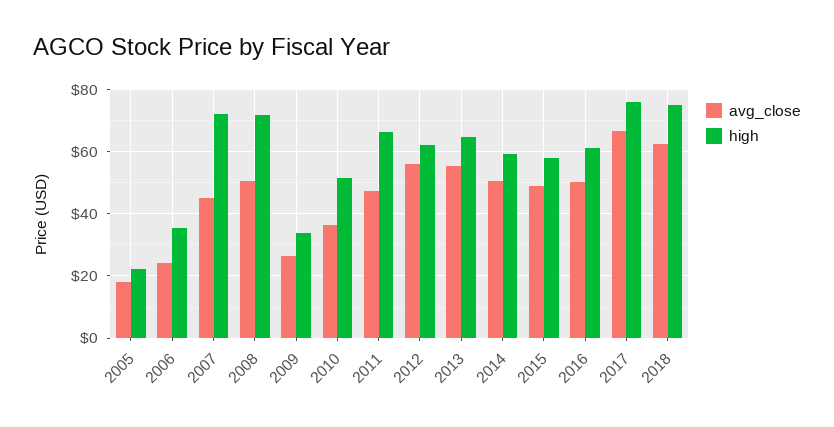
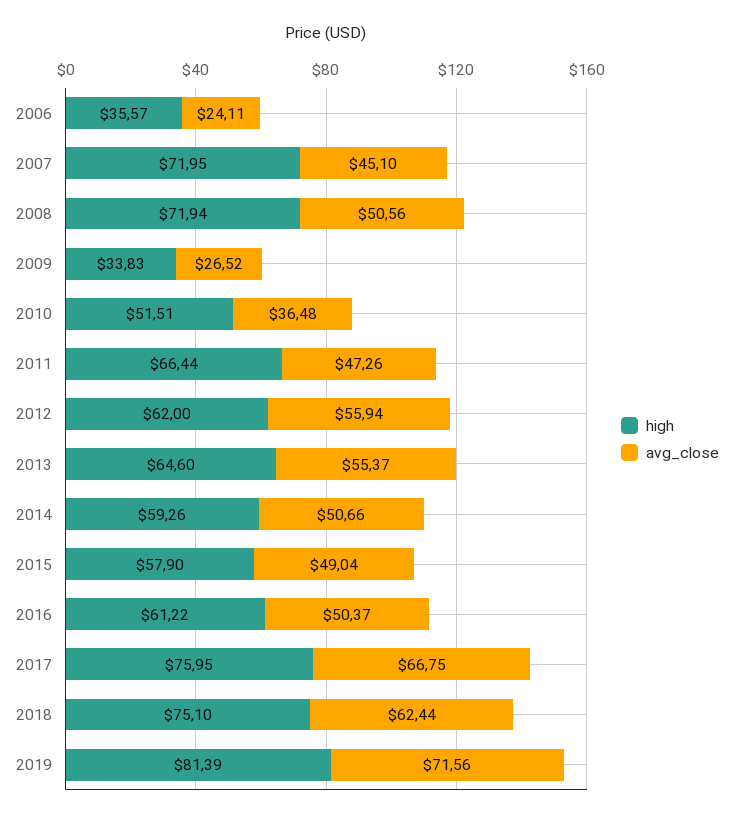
avg_close, 2005: 18 -> none
high, 2005: 22 -> none
high, 2019: none -> 81.39
avg_close, 2019: none -> 71.56

